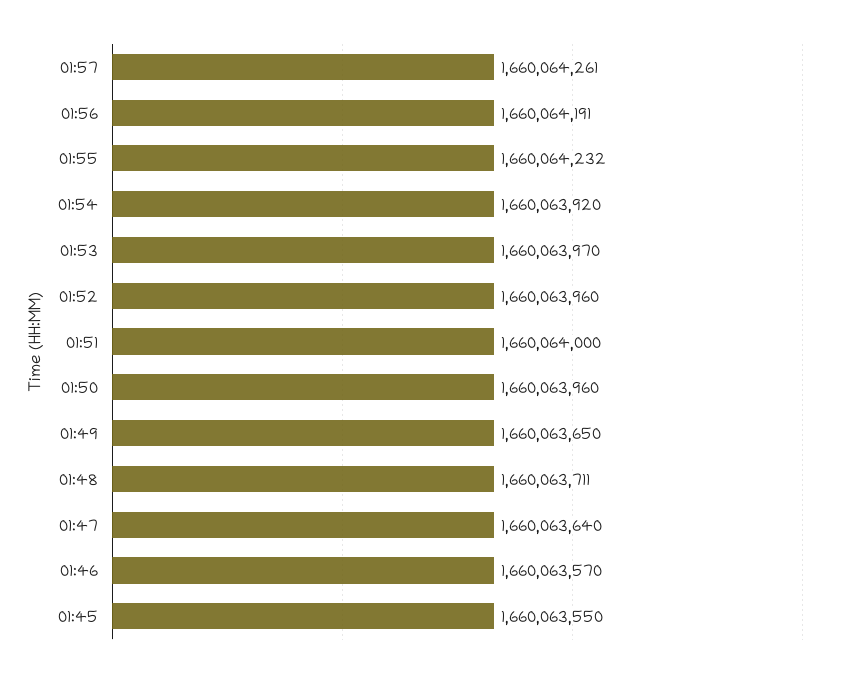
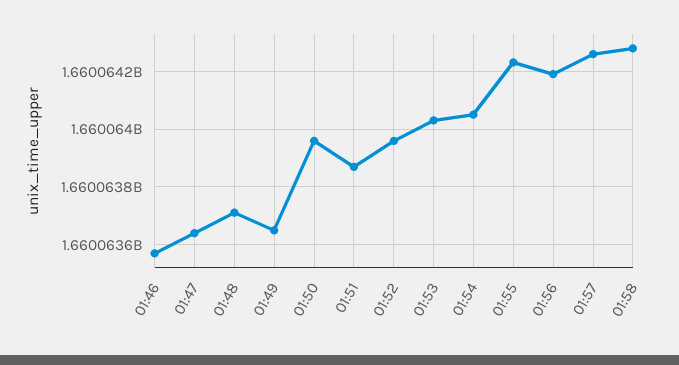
01:54: 1660063920 -> 1660064050
01:53: 1660063970 -> 1660064025
01:51: 1660064000 -> 1660063875
01:45: 1660063550 -> none
01:58: none -> 1660064275

